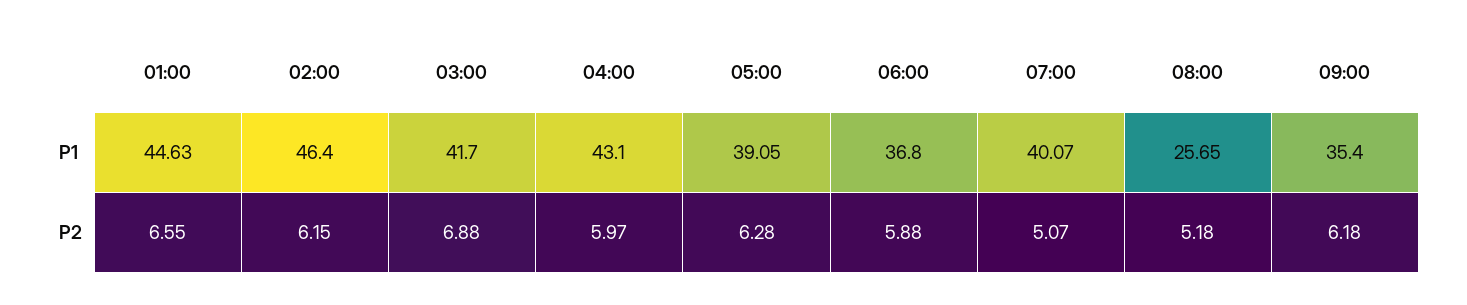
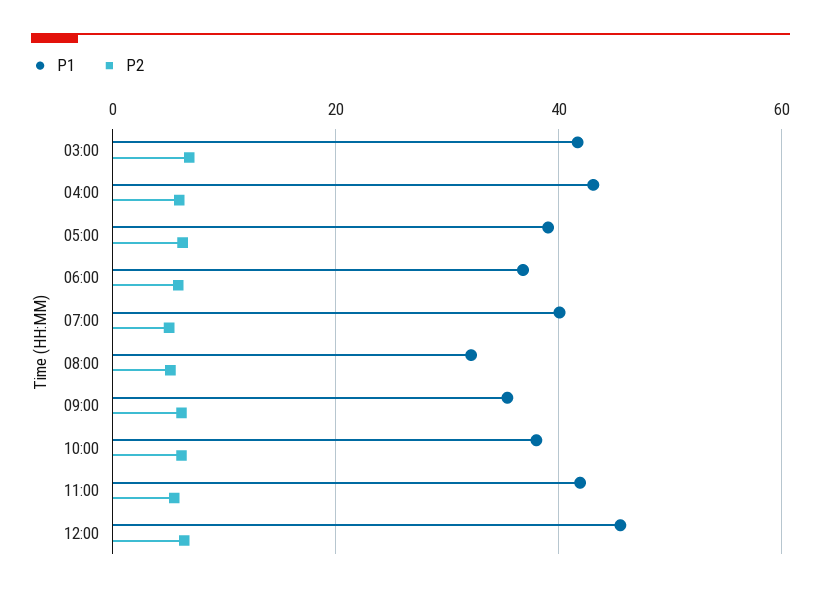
P1, 01:00: 44.63 -> none
P1, 02:00: 46.4 -> none
P1, 08:00: 25.65 -> 32
P2, 01:00: 6.55 -> none
P2, 02:00: 6.15 -> none
P1, 10:00: none -> 38
P2, 10:00: none -> 6
P1, 11:00: none -> 42
P2, 11:00: none -> 6
P1, 12:00: none -> 46
P2, 12:00: none -> 6

